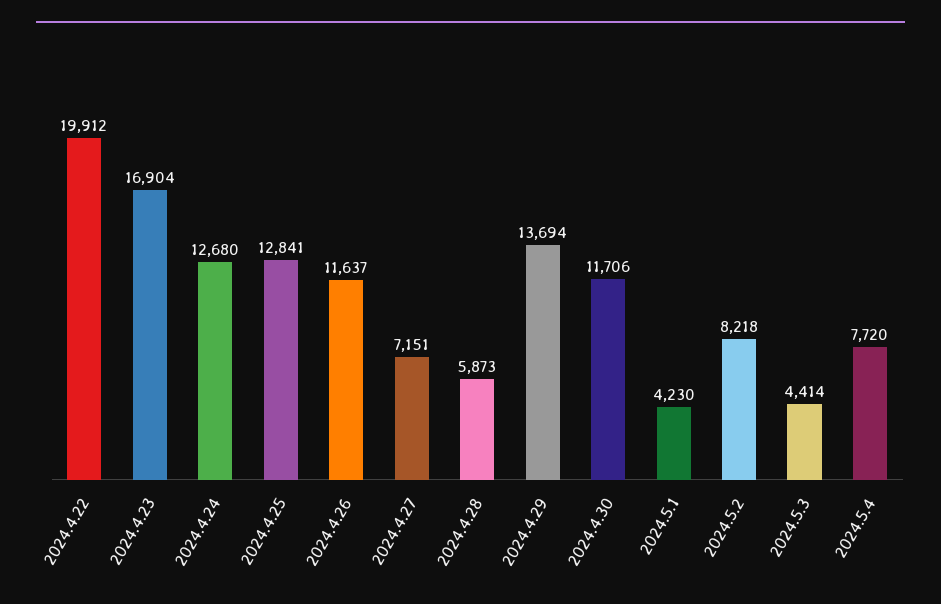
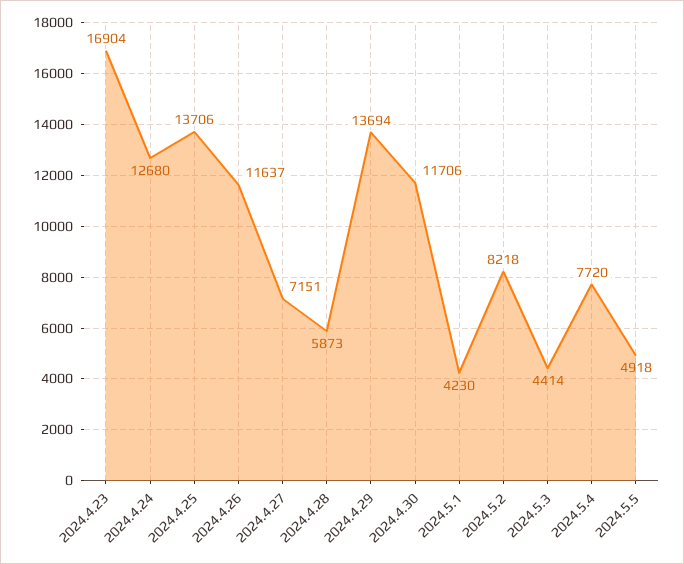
2024.4.22: 19912 -> none
2024.4.25: 12841 -> 13706
2024.5.5: none -> 4918

